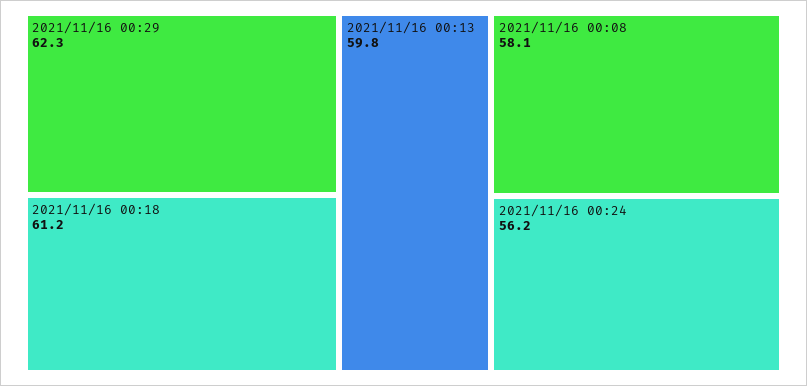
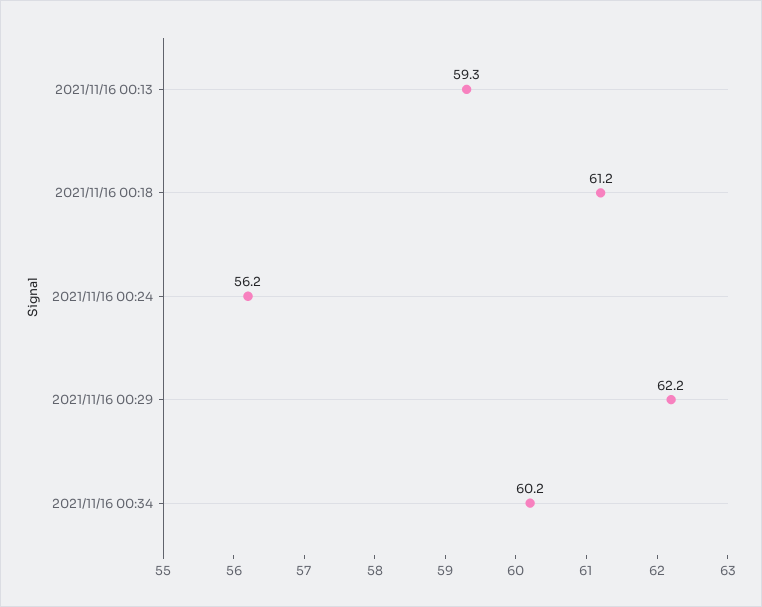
2021/11/16 00:29: 62.3 -> 62.2
2021/11/16 00:13: 59.8 -> 59.3
2021/11/16 00:08: 58.1 -> none
2021/11/16 00:34: none -> 60.2

